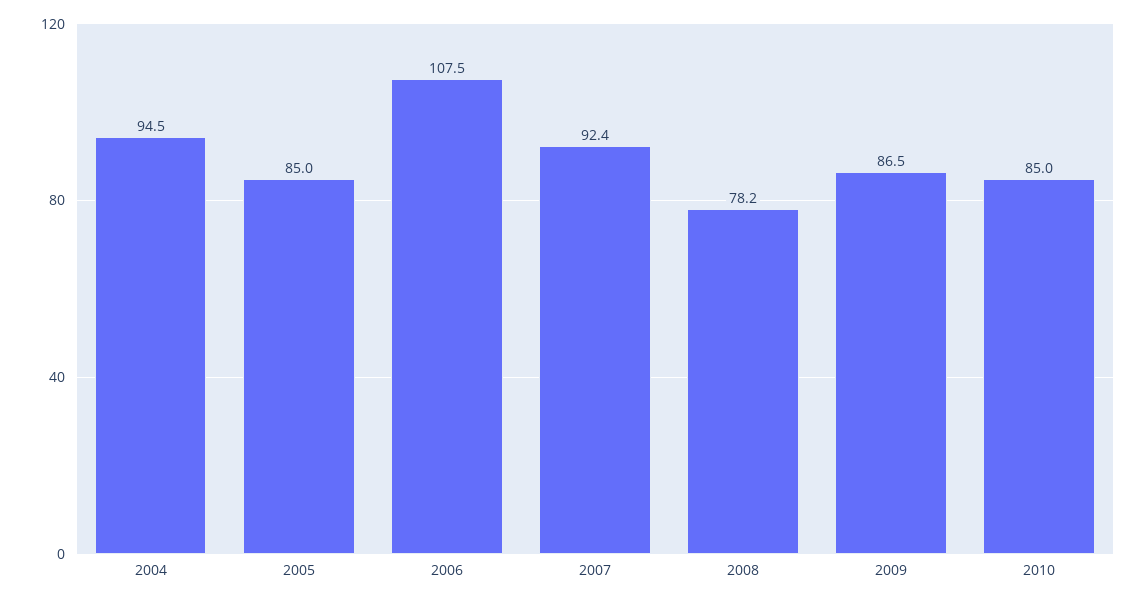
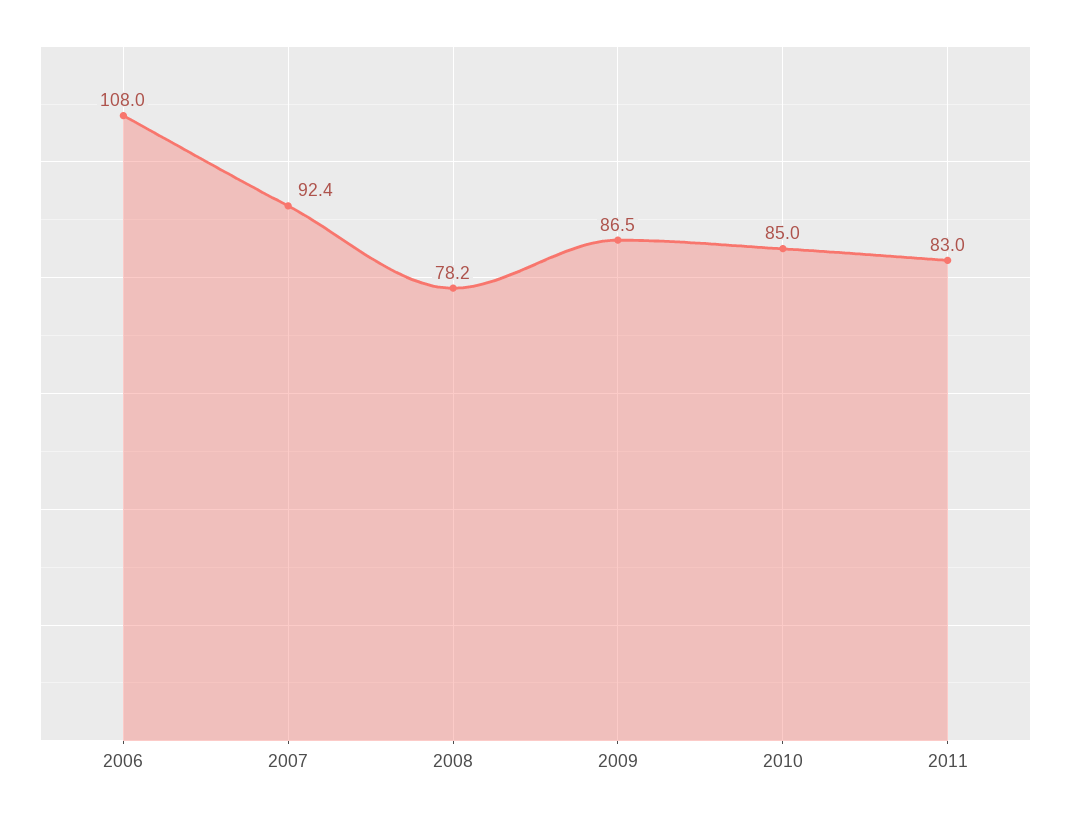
2004: 94.5 -> none
2005: 85 -> none
2006: 107.5 -> 108
2011: none -> 83

